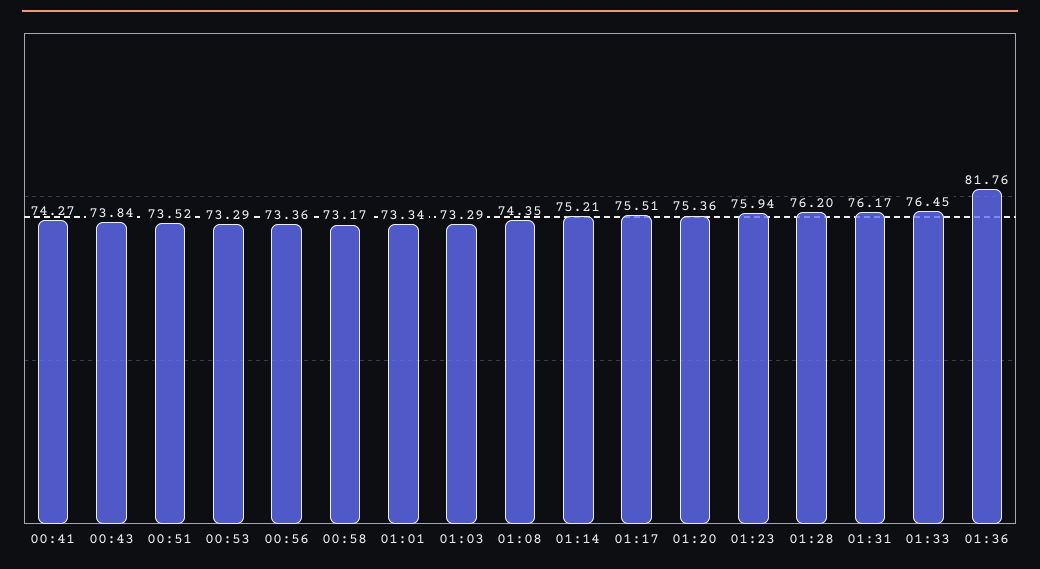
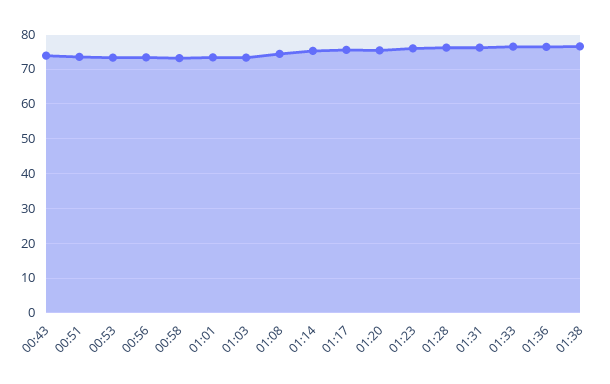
00:41: 74.27 -> none
01:36: 81.76 -> 76
01:38: none -> 76

